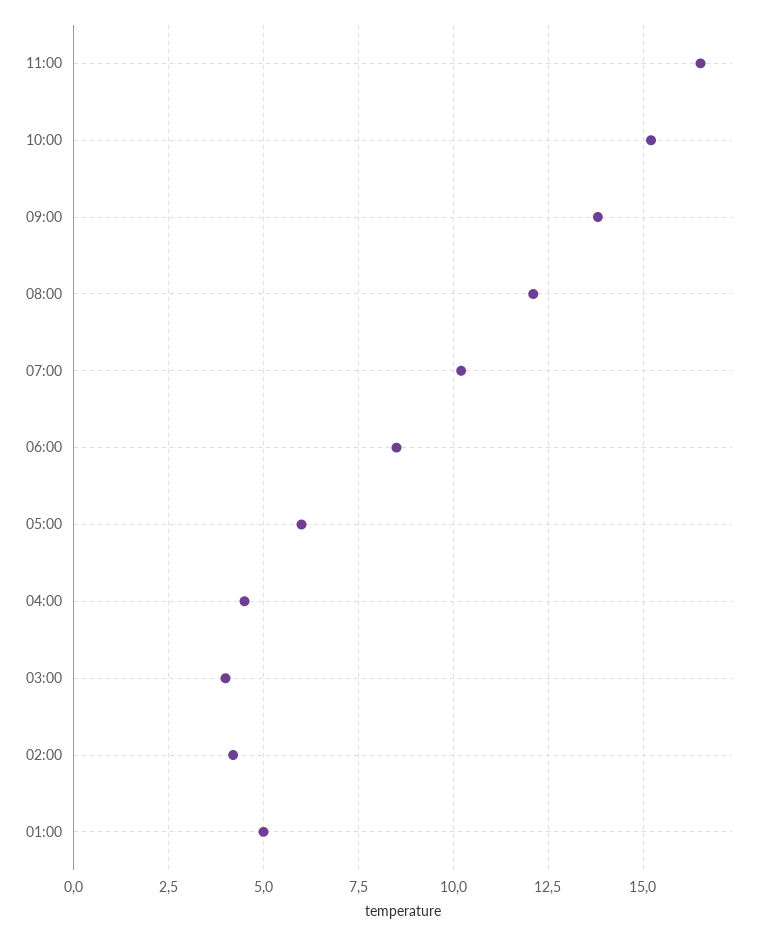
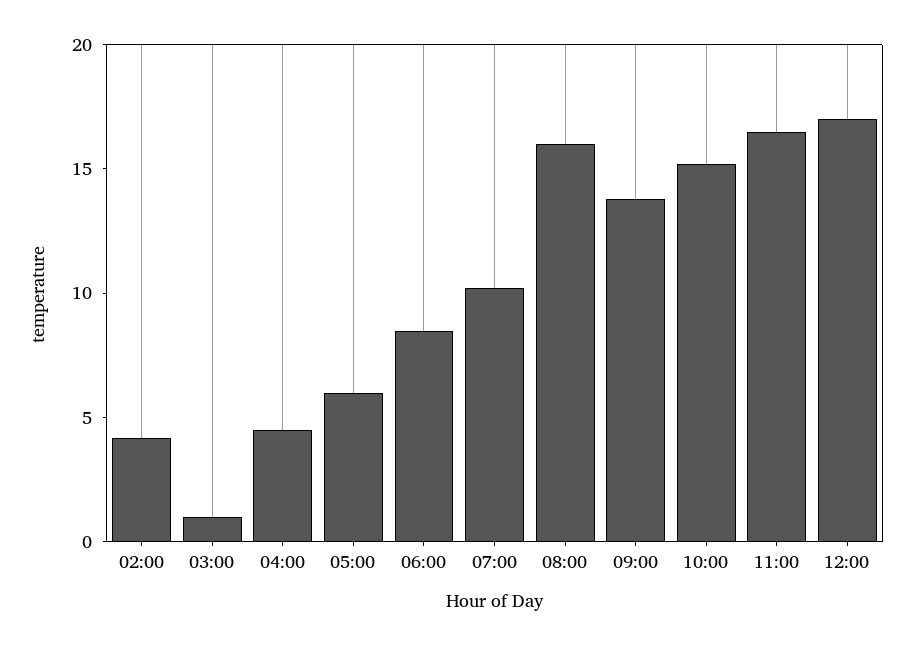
08:00: 12 -> 16
03:00: 4 -> 1
01:00: 5 -> none
12:00: none -> 17

